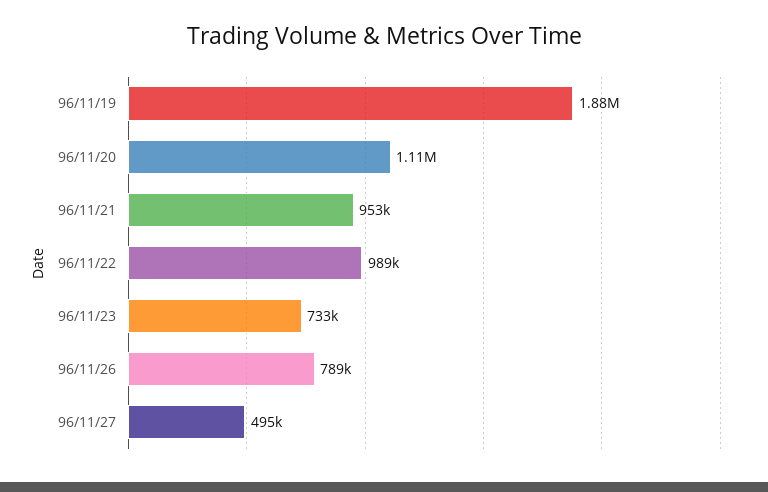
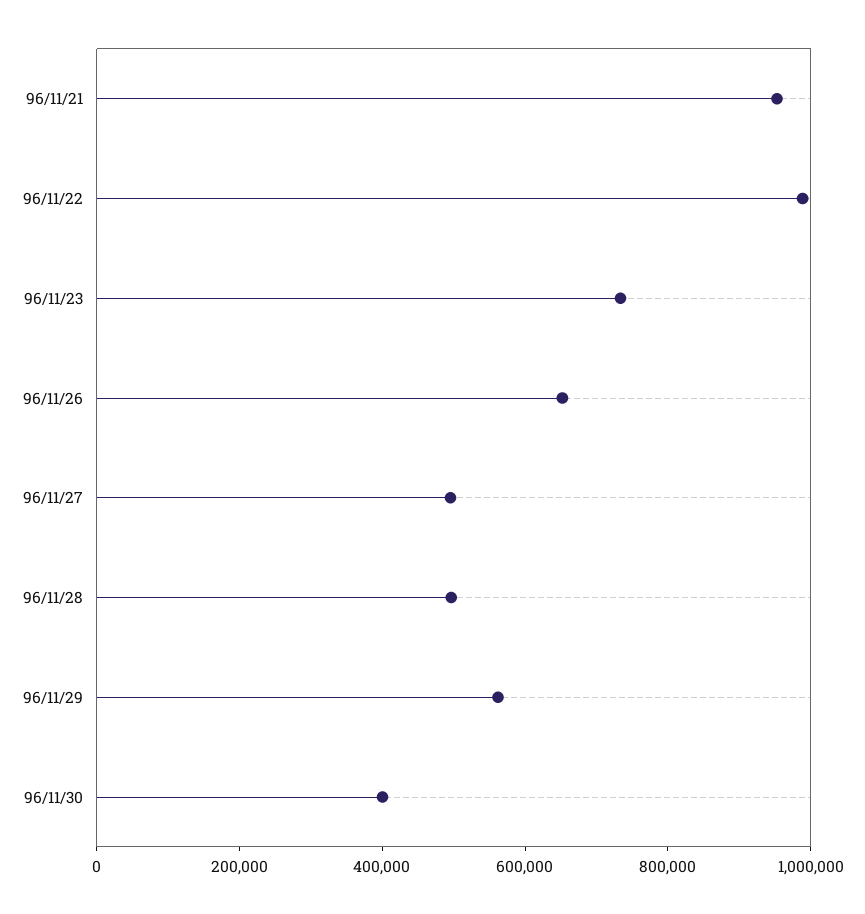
96/11/19: 1880000 -> none
96/11/20: 1110000 -> none
96/11/26: 789000 -> 650000
96/11/28: none -> 500000
96/11/29: none -> 550000
96/11/30: none -> 400000

